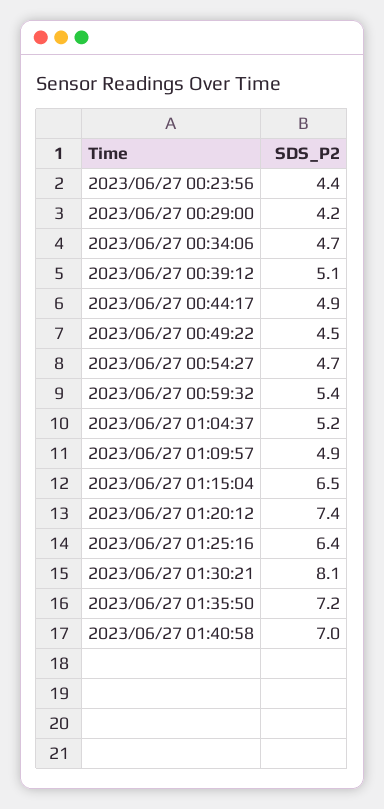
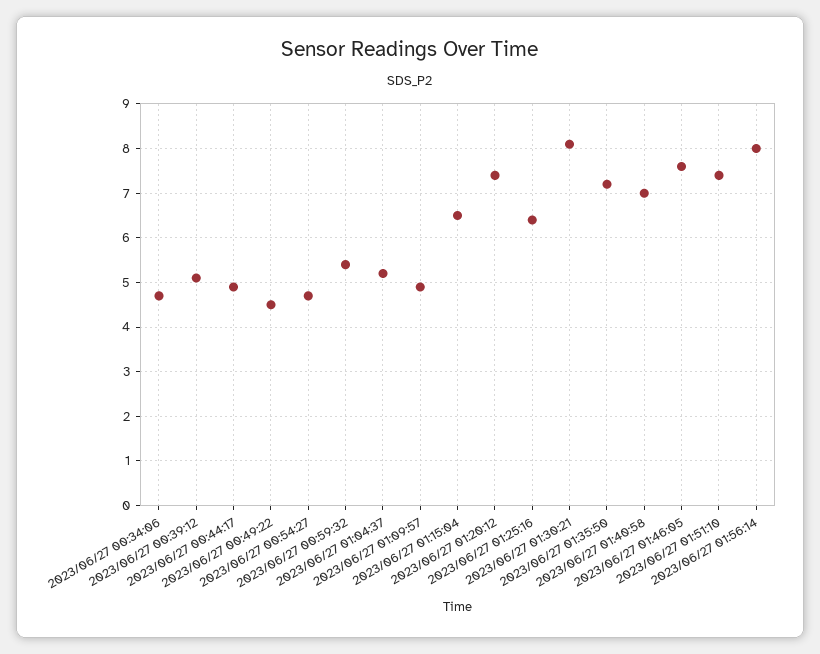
2023/06/27 00:23:56: 4.4 -> none
2023/06/27 00:29:00: 4.2 -> none
2023/06/27 01:46:05: none -> 7.5
2023/06/27 01:51:10: none -> 7.5
2023/06/27 01:56:14: none -> 8

